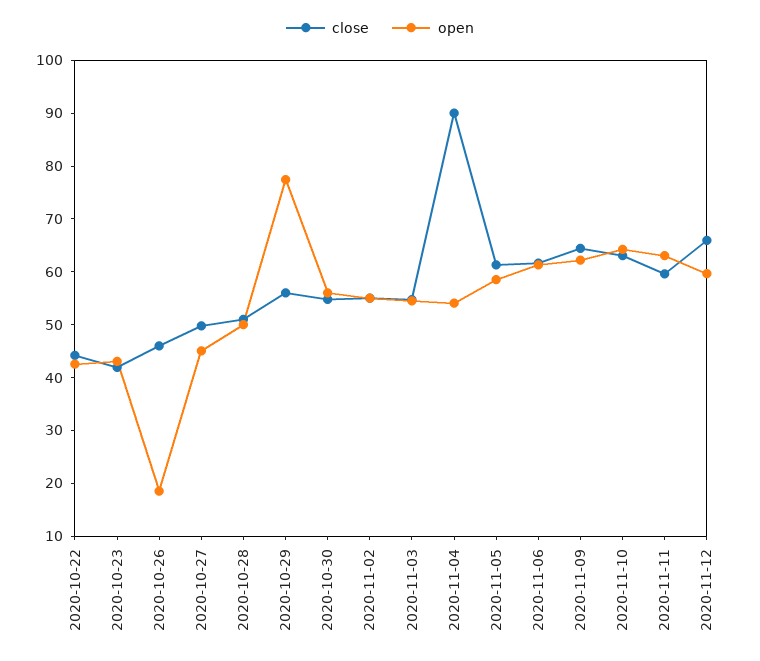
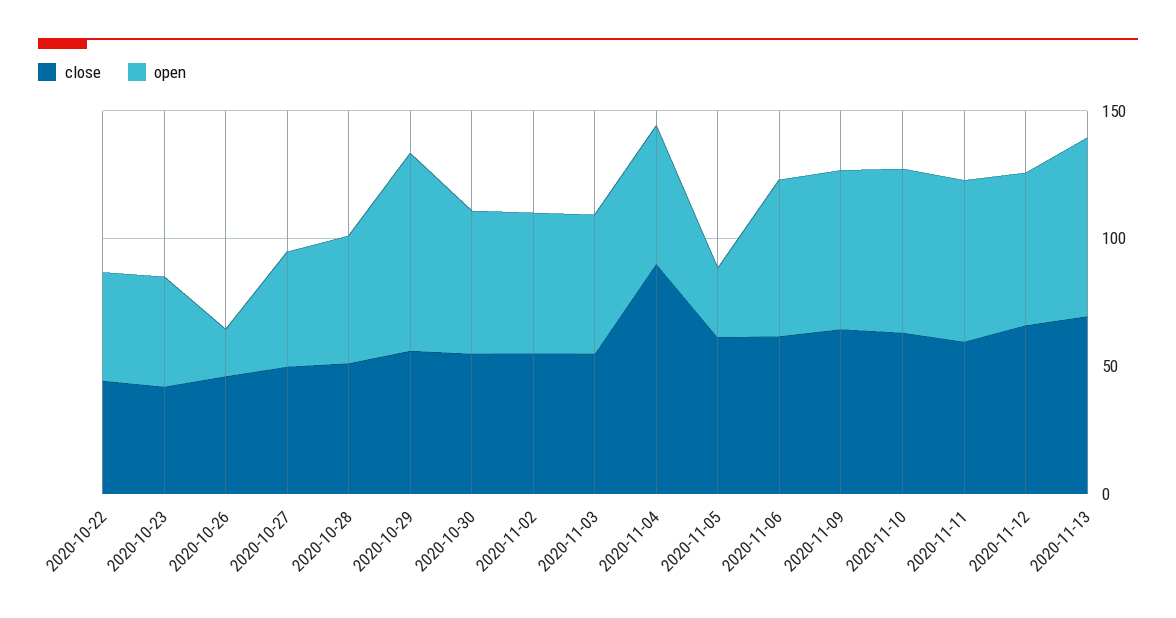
open, 2020-11-05: 58 -> 30
close, 2020-11-13: none -> 70
open, 2020-11-13: none -> 70

